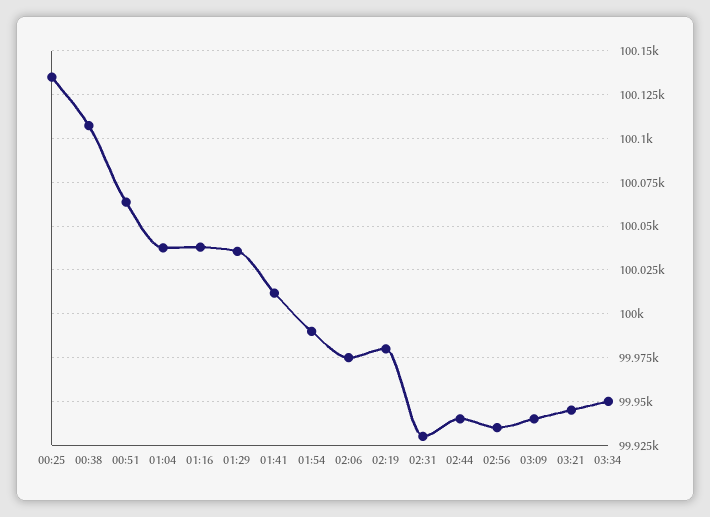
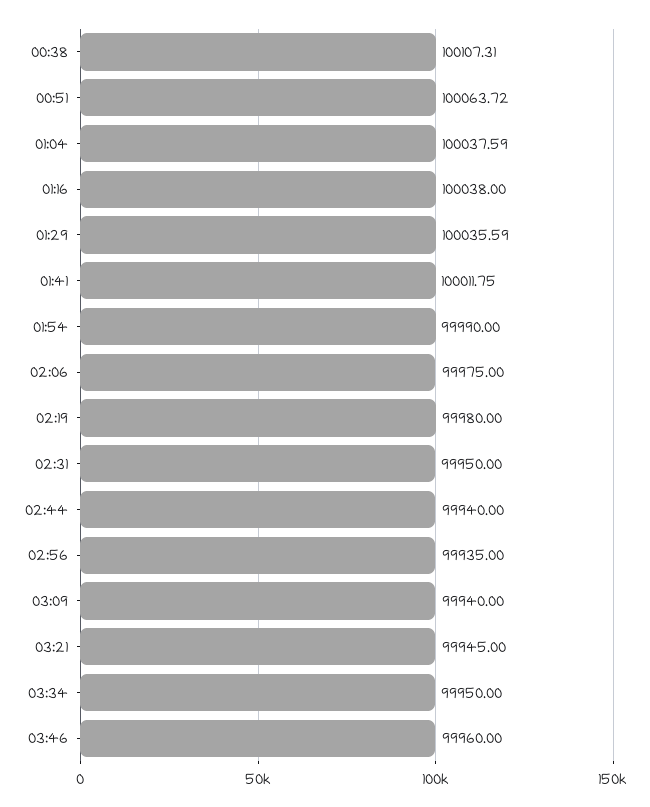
00:25: 100135 -> none
02:31: 99930 -> 99950
03:46: none -> 99960

